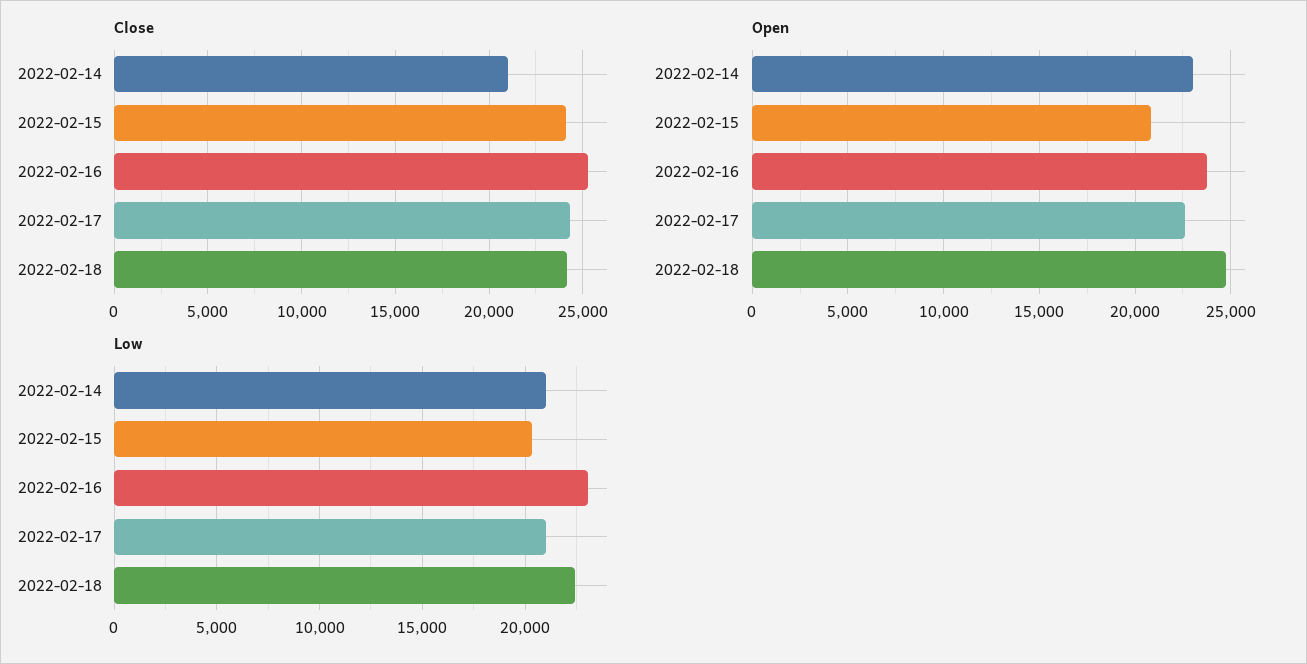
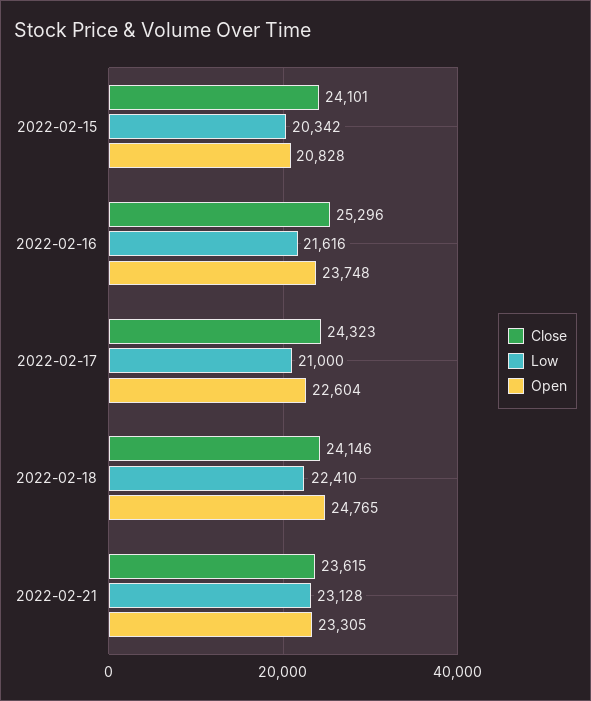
Close, 2022-02-14: 21000 -> none
Open, 2022-02-14: 23000 -> none
Low, 2022-02-14: 21000 -> none
Low, 2022-02-16: 23000 -> 21616
Close, 2022-02-21: none -> 23615
Low, 2022-02-21: none -> 23128
Open, 2022-02-21: none -> 23305

